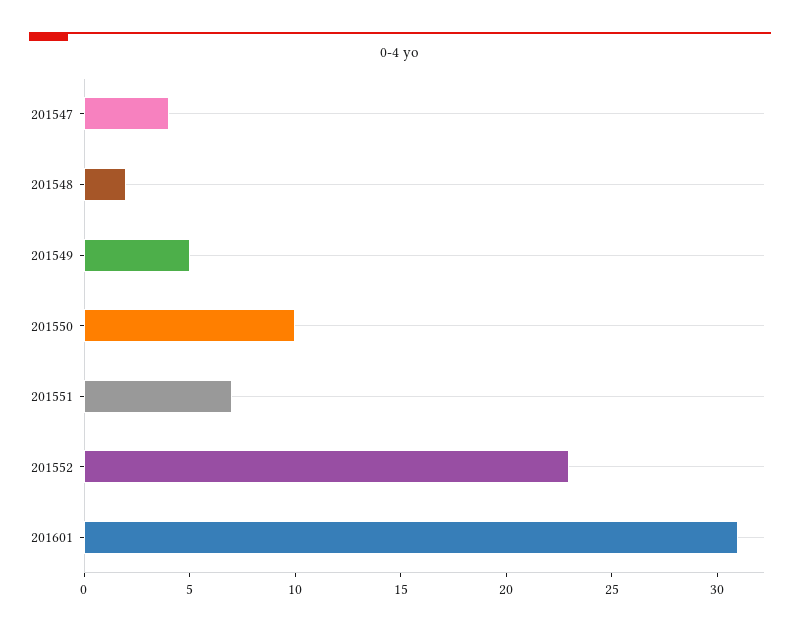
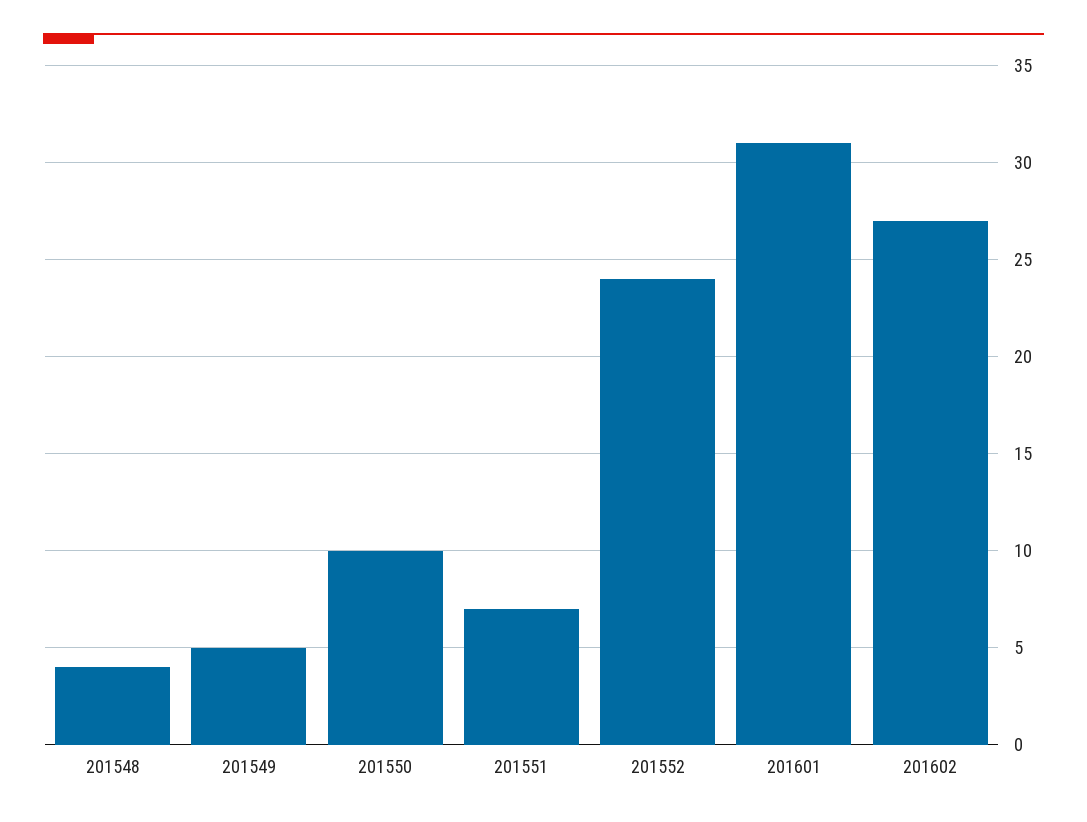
201547: 4 -> none
201548: 2 -> 4
201552: 23 -> 24
201602: none -> 27

